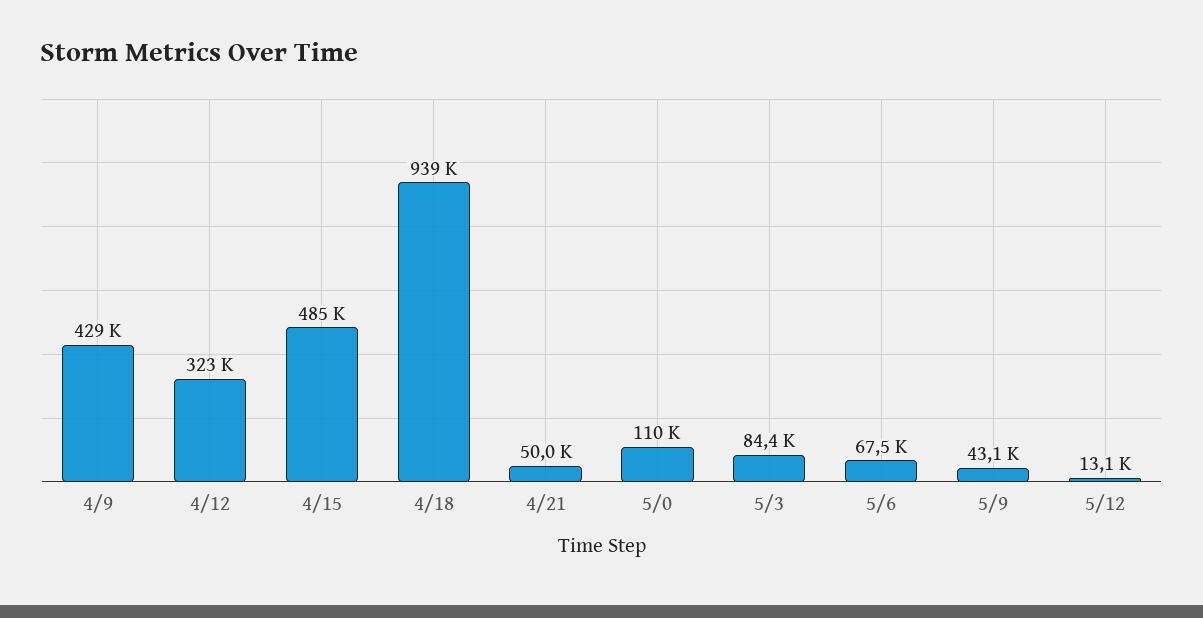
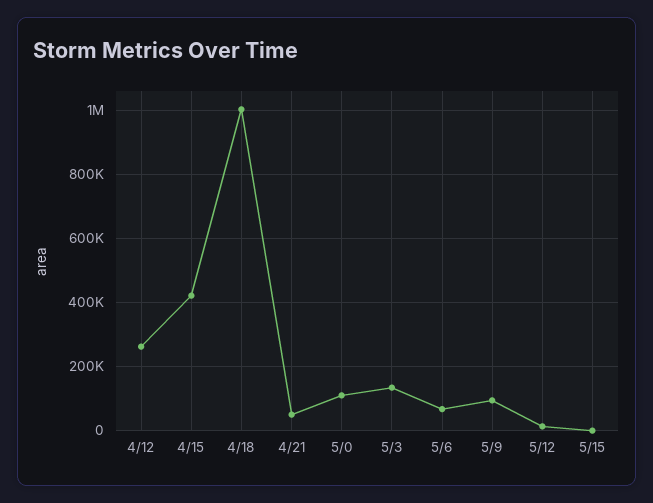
4/9: 429000 -> none
4/12: 323000 -> 260000
4/15: 485000 -> 420000
4/18: 939000 -> 1000000
5/3: 84400 -> 140000
5/9: 43100 -> 100000
5/15: none -> 0

